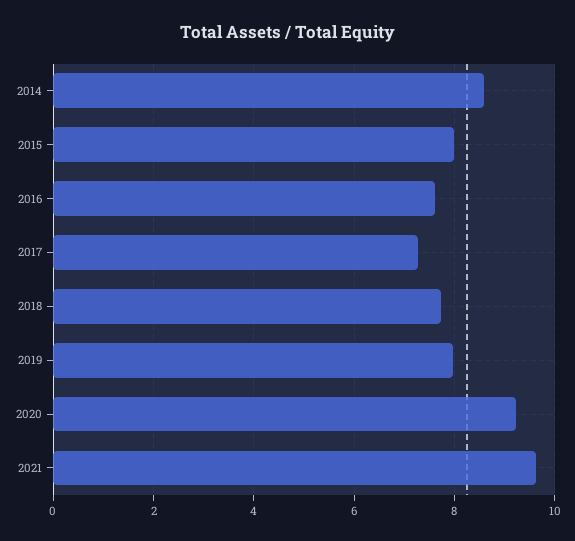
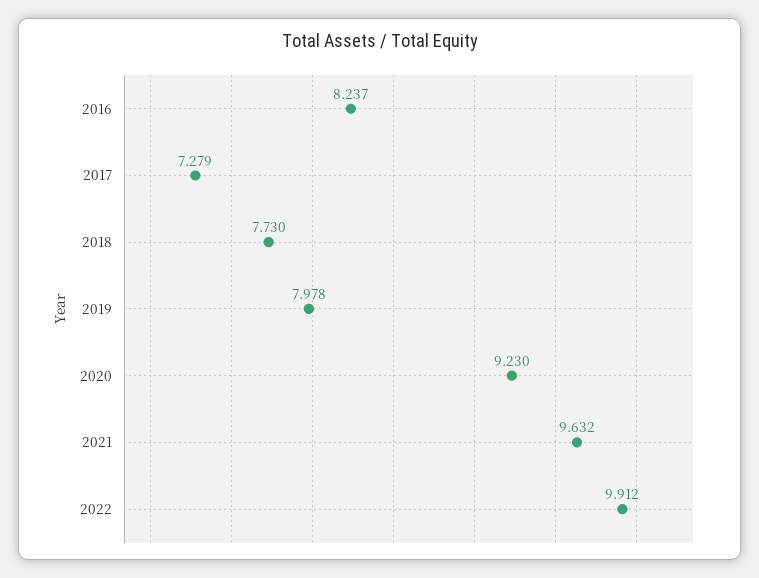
2014: 8.6 -> none
2015: 8 -> none
2016: 7.6 -> 8.237
2022: none -> 9.912

